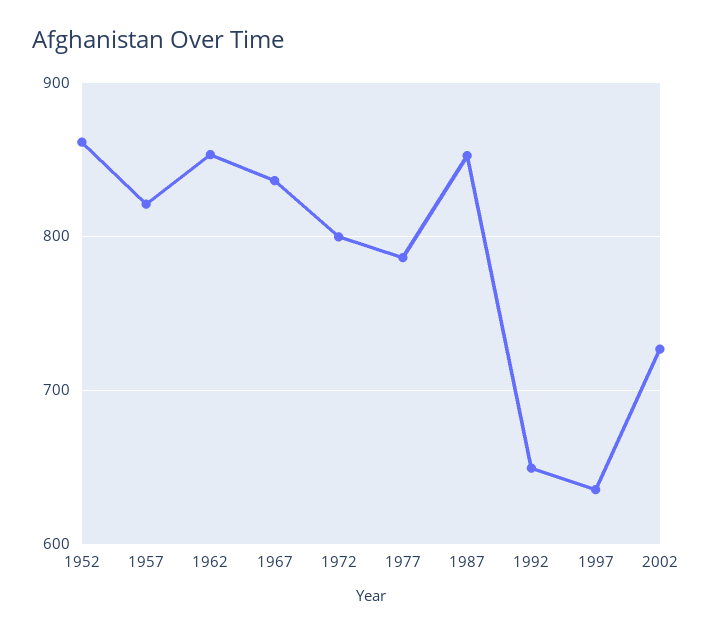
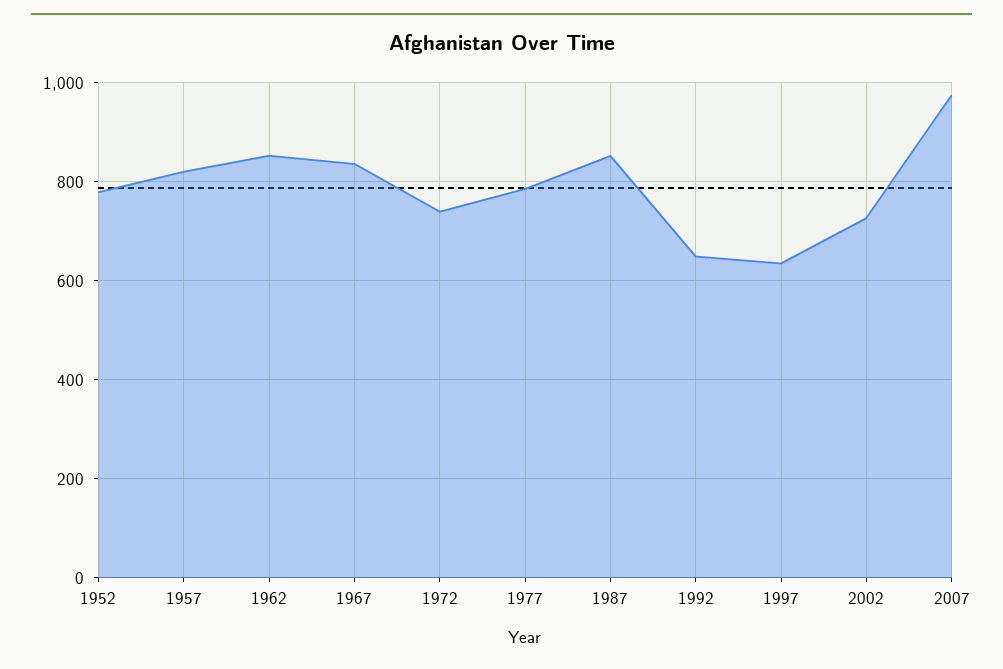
1952: 860 -> 780
1972: 800 -> 740
2007: none -> 980

